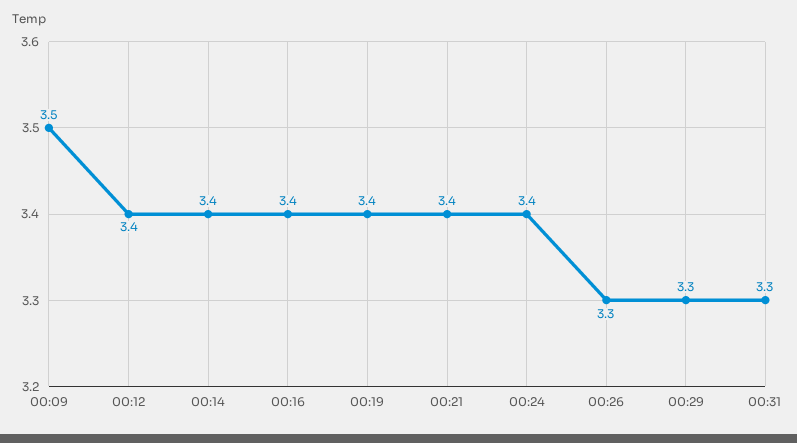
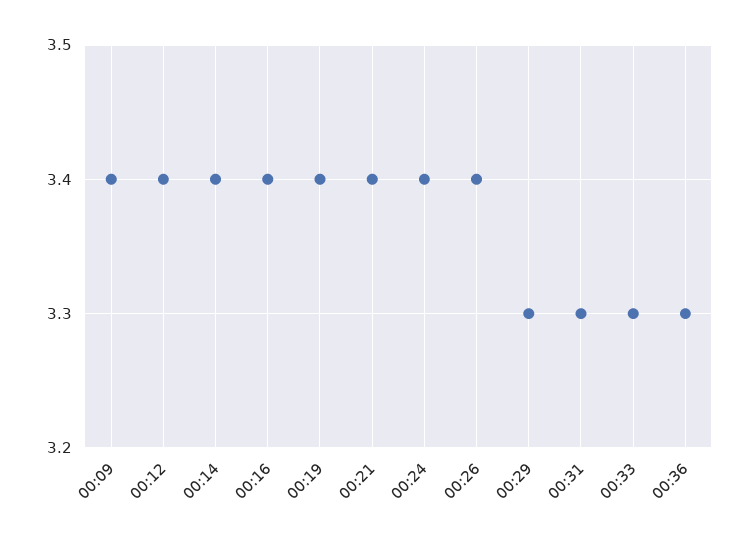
00:09: 3.5 -> 3.4
00:26: 3.3 -> 3.4
00:33: none -> 3.3
00:36: none -> 3.3

